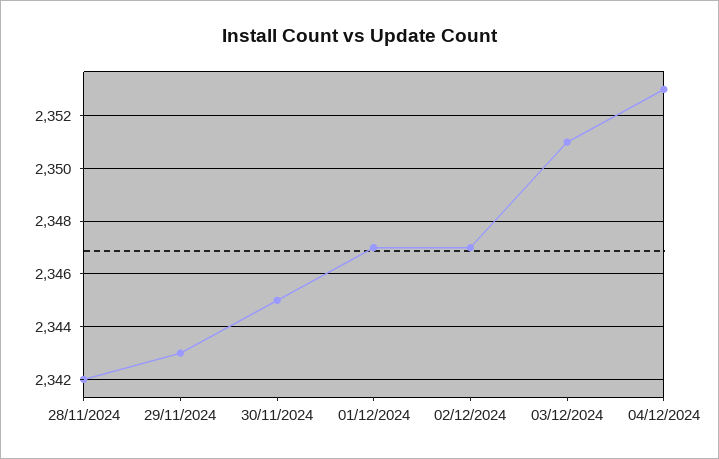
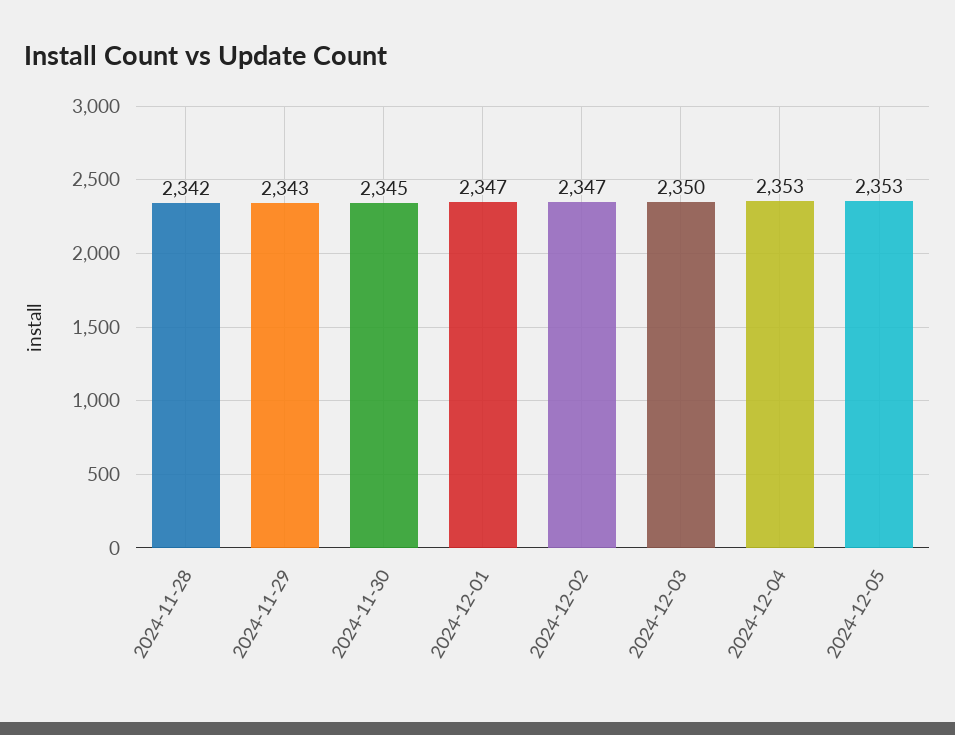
03/12/2024: 2351 -> 2350
2024-12-05: none -> 2353

